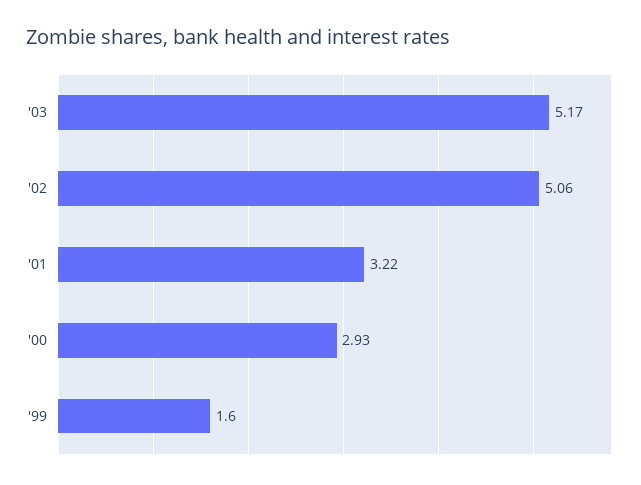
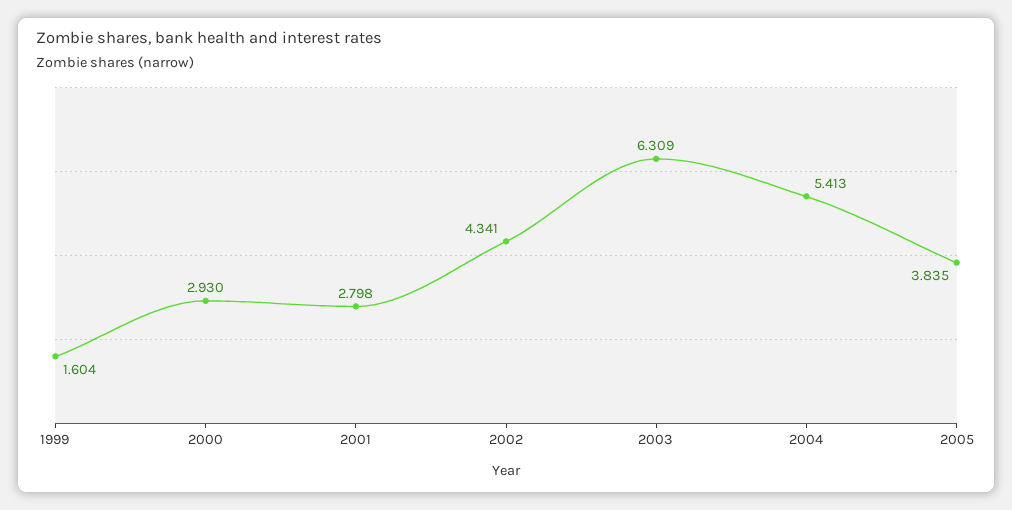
'03: 5.17 -> 6.309
'02: 5.06 -> 4.341
'01: 3.22 -> 2.798
2004: none -> 5.413
2005: none -> 3.835

